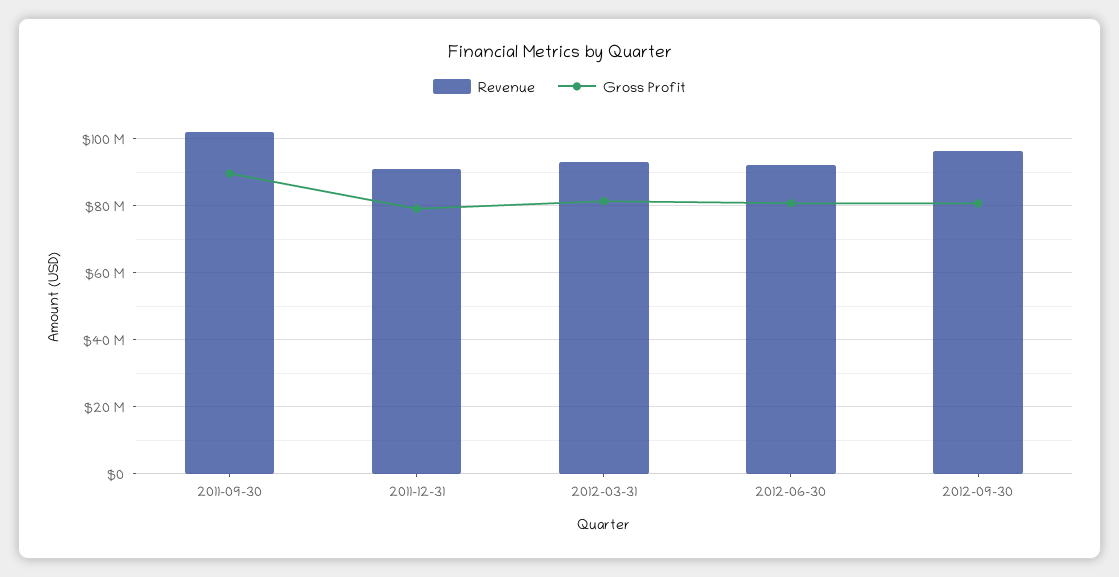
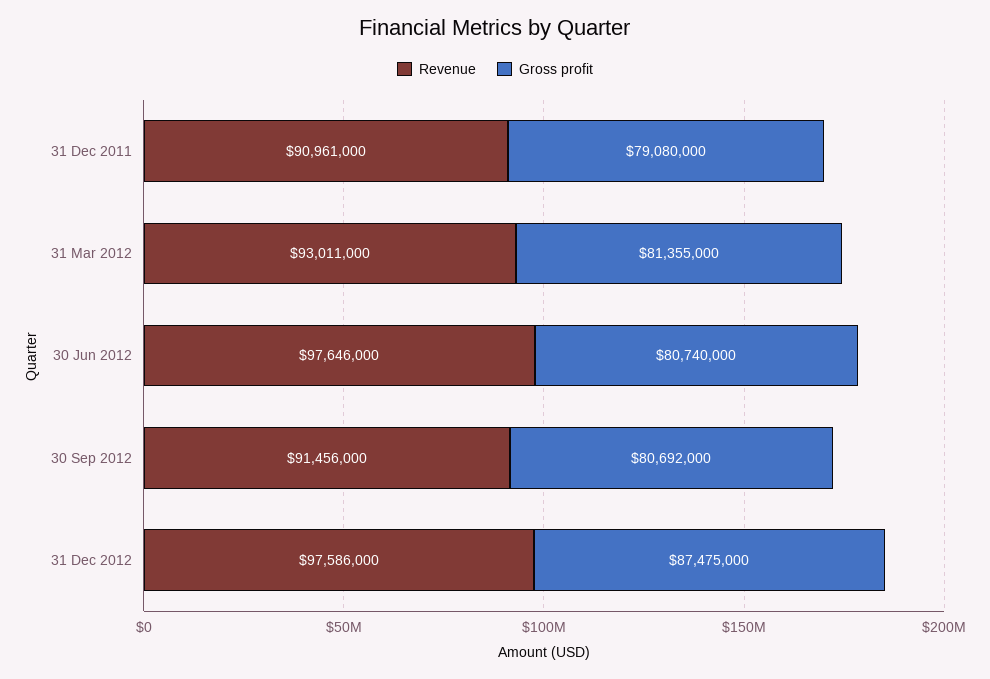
Revenue, 2011-09-30: 102000000 -> none
Gross Profit, 2011-09-30: 90000000 -> none
Revenue, 2012-06-30: 92000000 -> 97646000
Revenue, 2012-09-30: 96000000 -> 91456000
Revenue, 31 Dec 2012: none -> 97586000
Gross Profit, 31 Dec 2012: none -> 87475000

